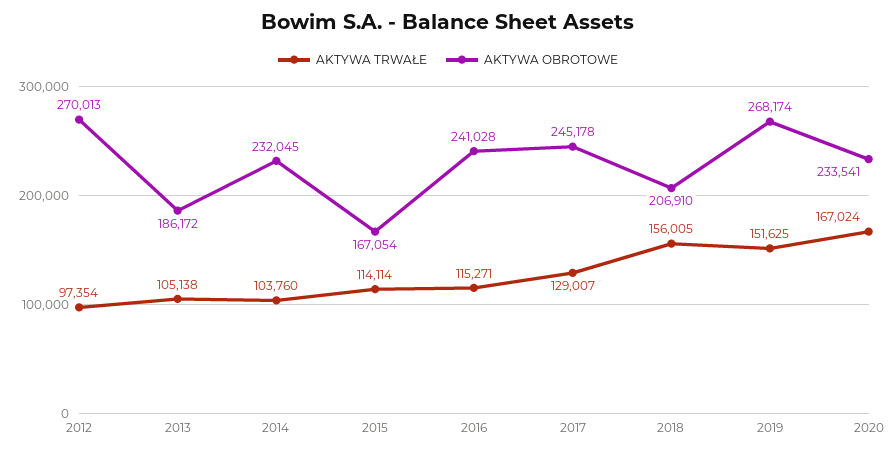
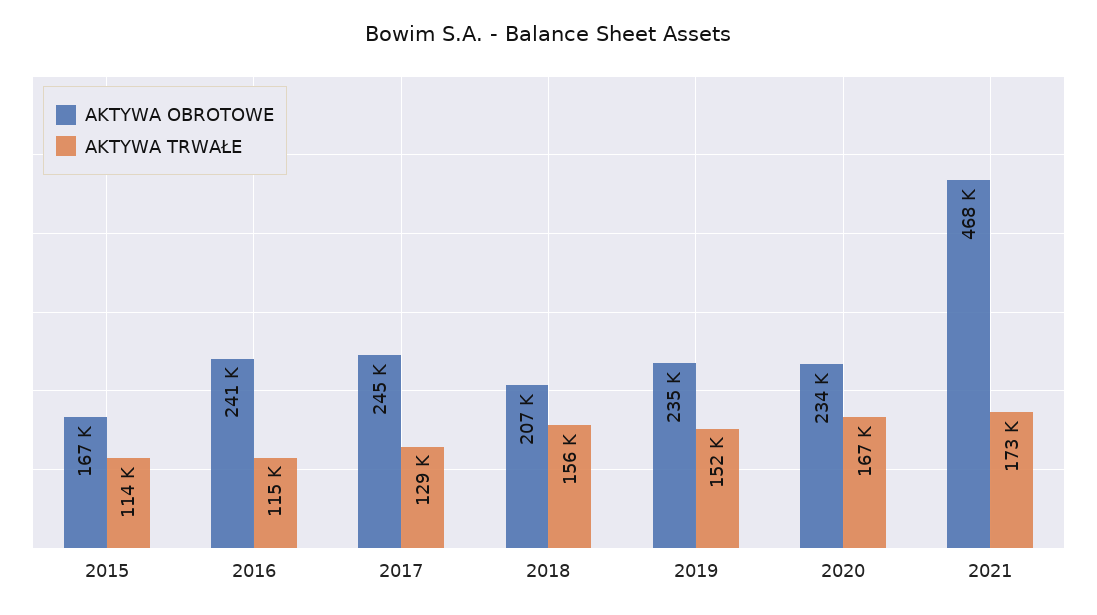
AKTYWA TRWAŁE, 2012: 97354 -> none
AKTYWA OBROTOWE, 2012: 270013 -> none
AKTYWA TRWAŁE, 2013: 105138 -> none
AKTYWA OBROTOWE, 2013: 186172 -> none
AKTYWA TRWAŁE, 2014: 103760 -> none
AKTYWA OBROTOWE, 2014: 232045 -> none
AKTYWA OBROTOWE, 2019: 268174 -> 235000
AKTYWA OBROTOWE, 2021: none -> 468000
AKTYWA TRWAŁE, 2021: none -> 173000

